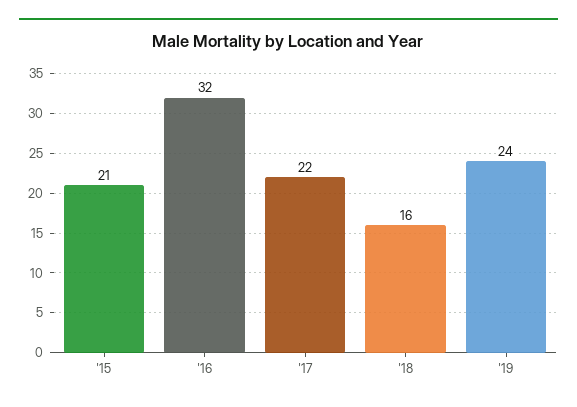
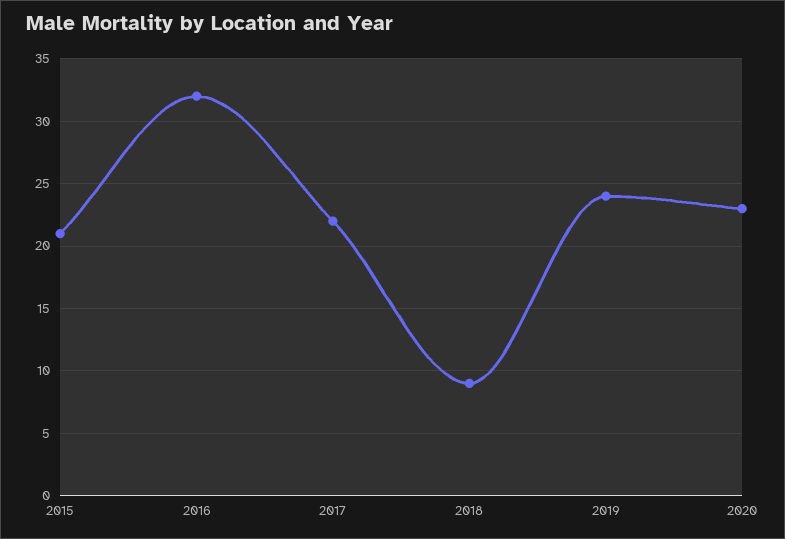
'18: 16 -> 9
2020: none -> 23

